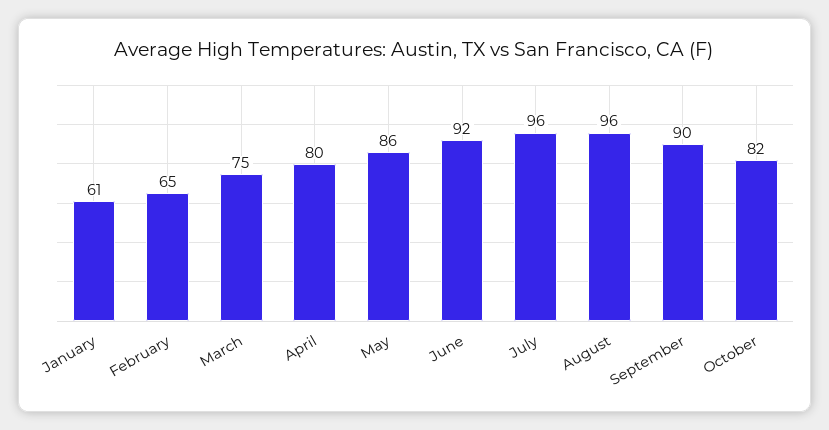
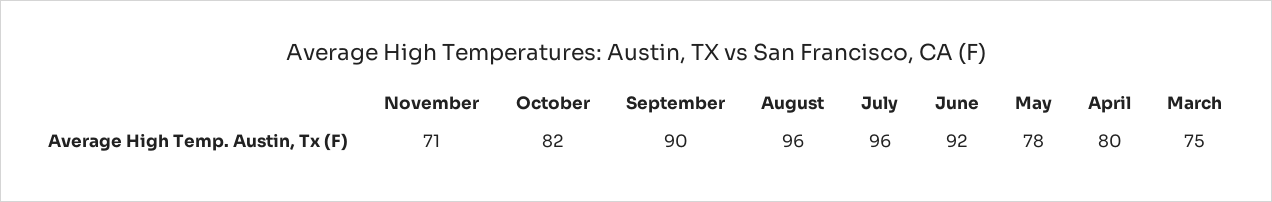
January: 61 -> none
February: 65 -> none
May: 86 -> 78
November: none -> 71

